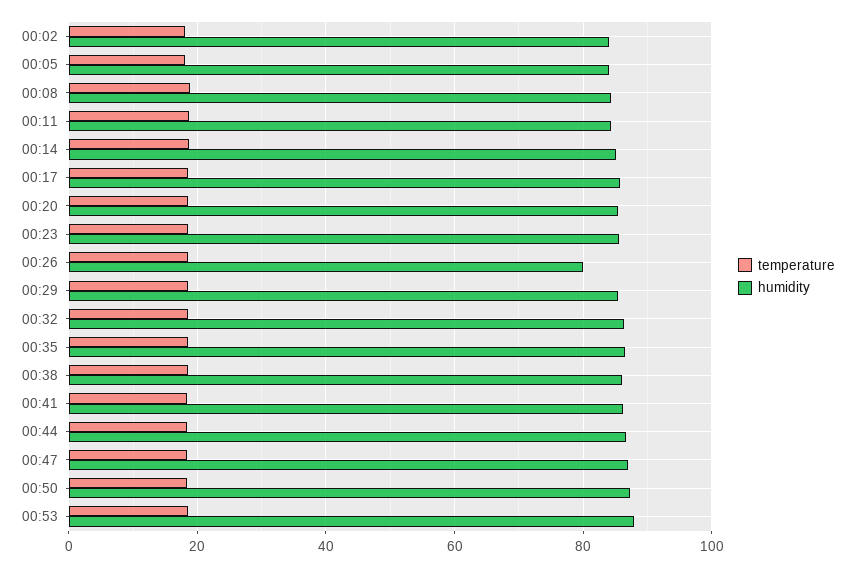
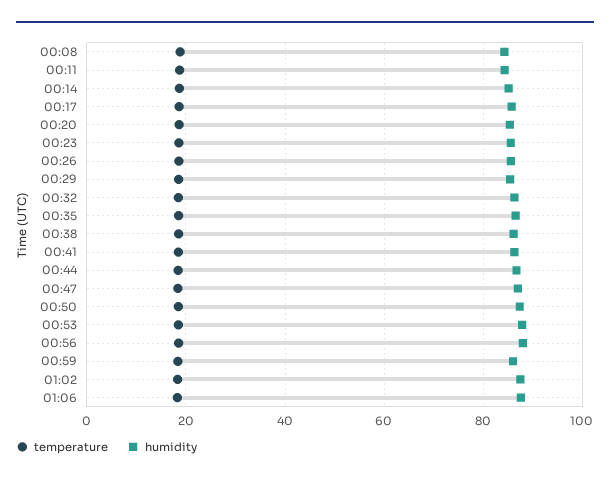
temperature, 00:02: 18 -> none
humidity, 00:02: 84 -> none
temperature, 00:05: 18 -> none
humidity, 00:05: 84 -> none
humidity, 00:26: 80 -> 86
temperature, 00:56: none -> 18
humidity, 00:56: none -> 88
temperature, 00:59: none -> 18
humidity, 00:59: none -> 86
temperature, 01:02: none -> 18
humidity, 01:02: none -> 88
temperature, 01:06: none -> 18
humidity, 01:06: none -> 88

